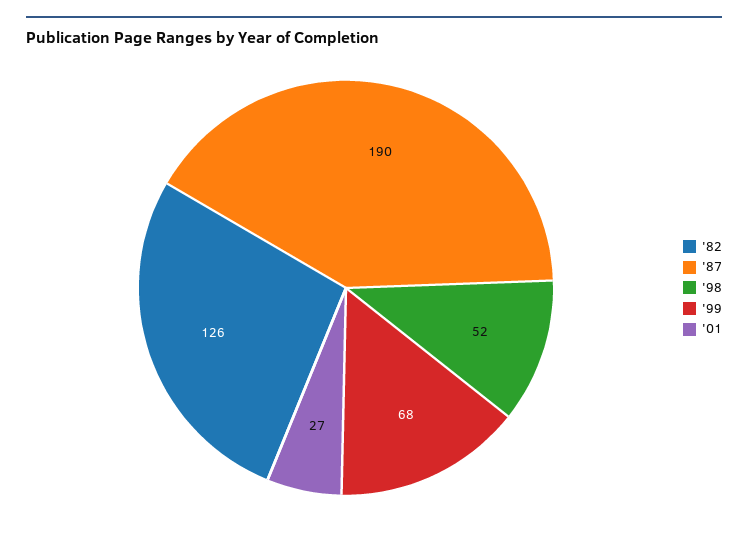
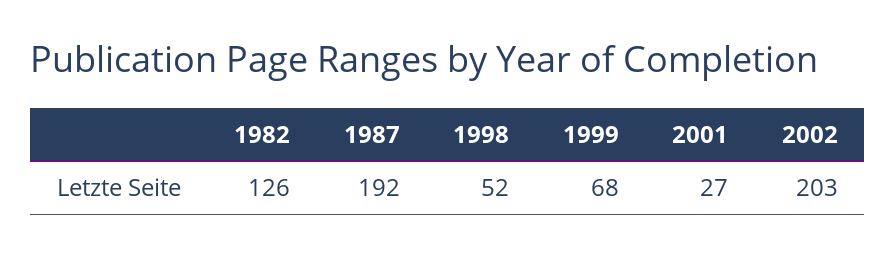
'87: 190 -> 192
2002: none -> 203

